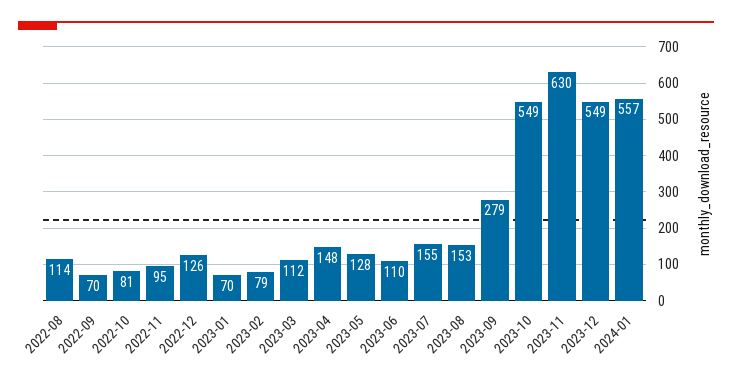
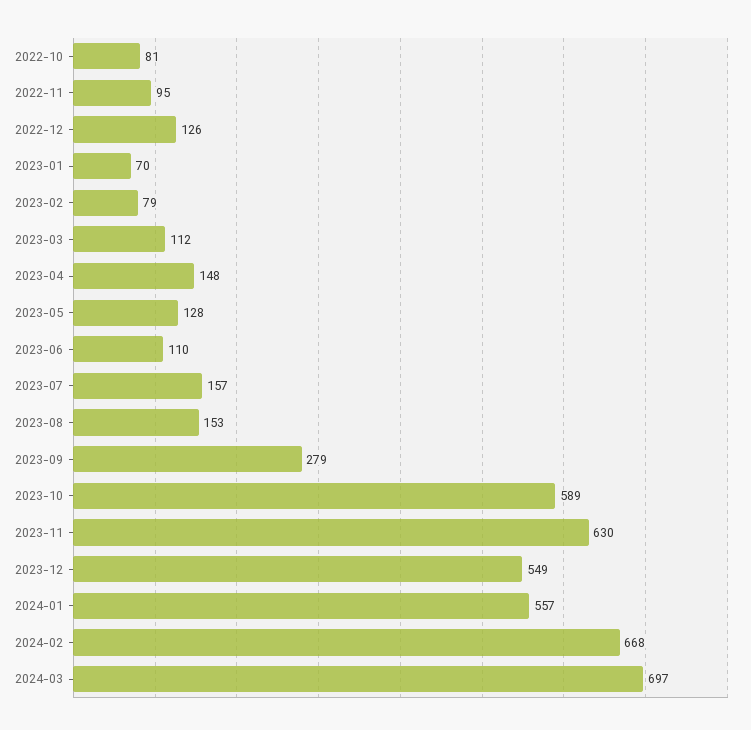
2022-08: 114 -> none
2022-09: 70 -> none
2023-07: 155 -> 157
2023-10: 549 -> 589
2024-02: none -> 668
2024-03: none -> 697

